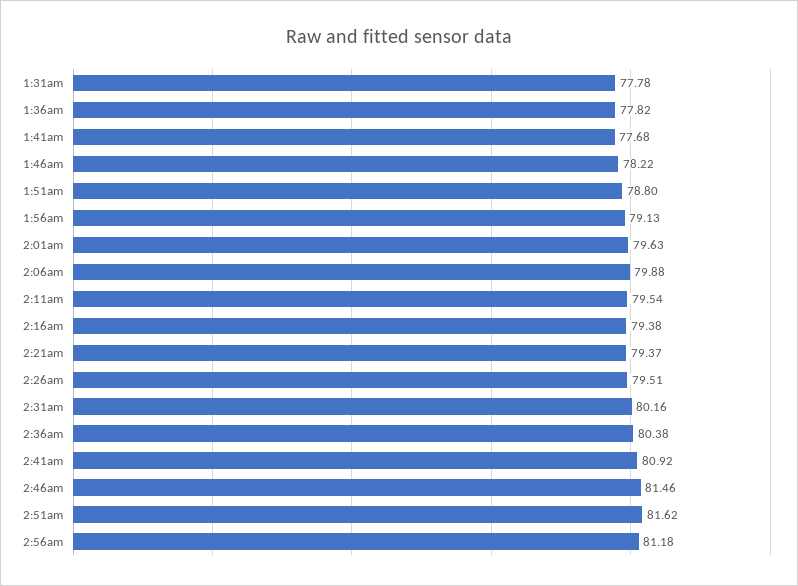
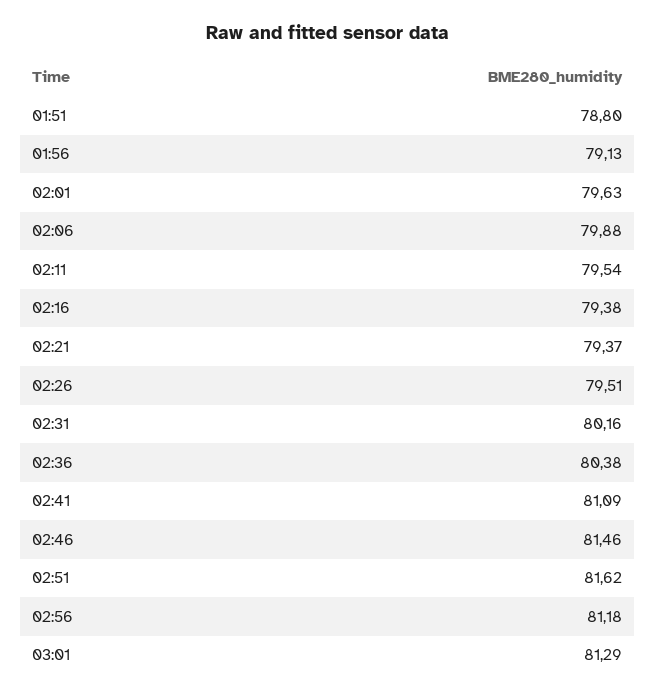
1:31am: 77.78 -> none
1:36am: 77.82 -> none
1:41am: 77.68 -> none
1:46am: 78.22 -> none
2:41am: 80.92 -> 81.09
03:01: none -> 81.29

